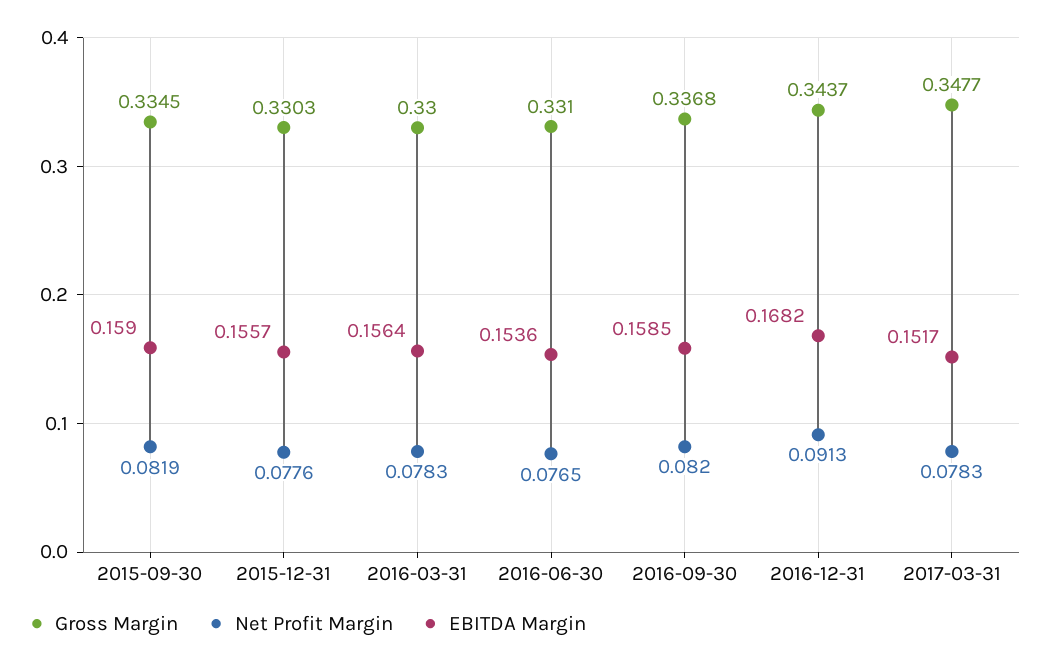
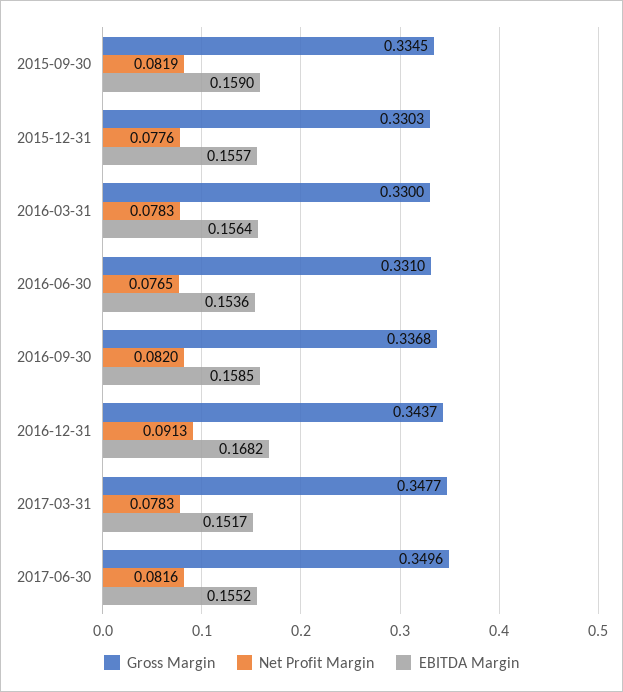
Gross Margin, 2017-06-30: none -> 0.3496
Net Profit Margin, 2017-06-30: none -> 0.0816
EBITDA Margin, 2017-06-30: none -> 0.1552

